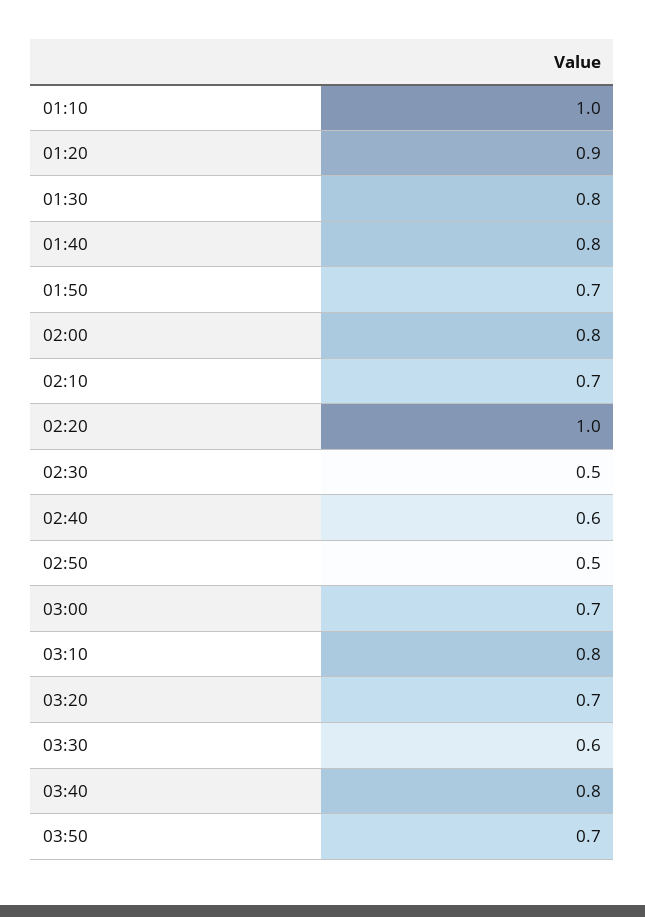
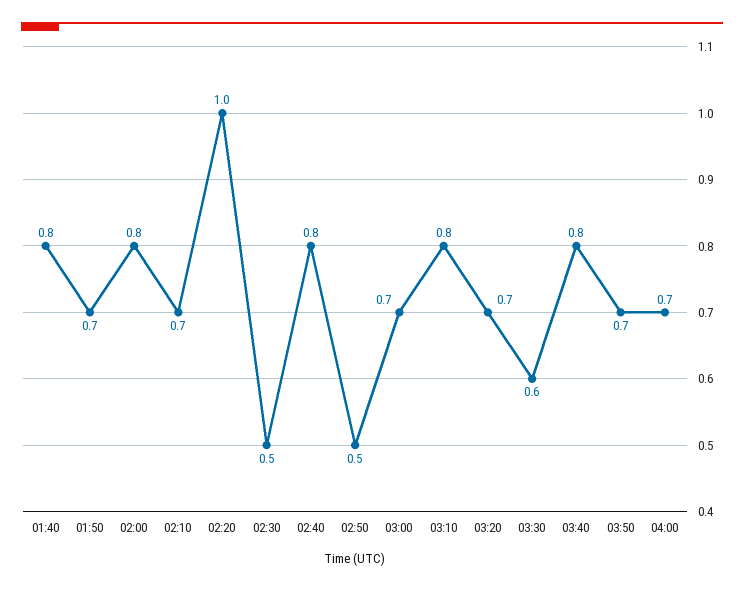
01:10: 1 -> none
01:20: 0.9 -> none
01:30: 0.8 -> none
02:40: 0.6 -> 0.8
04:00: none -> 0.7

